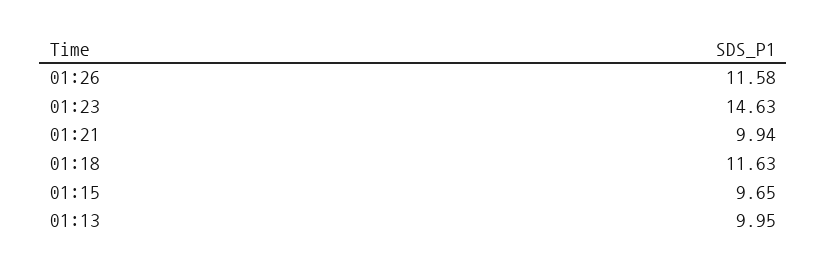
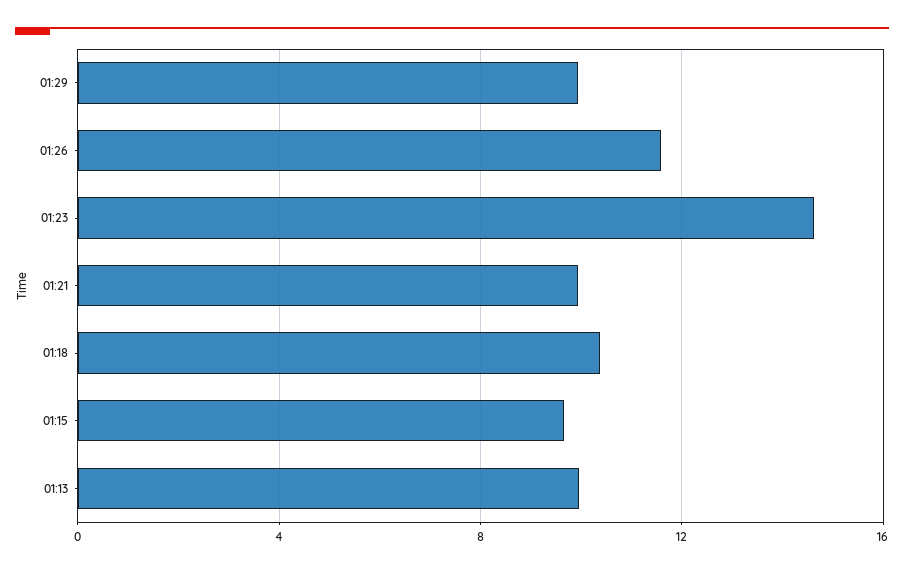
01:18: 11.63 -> 10.5
01:29: none -> 10

